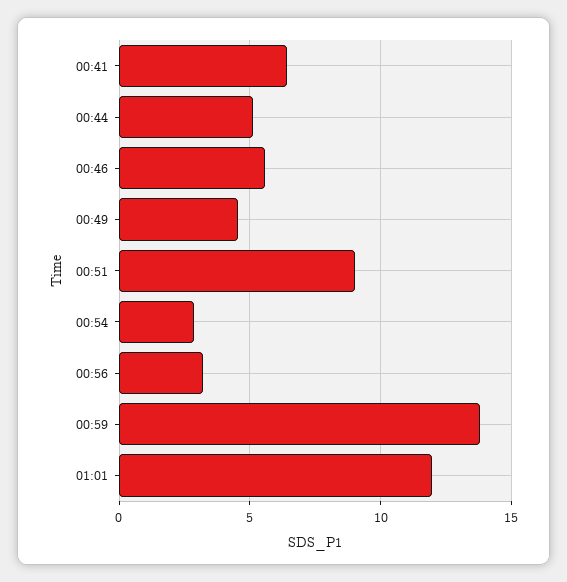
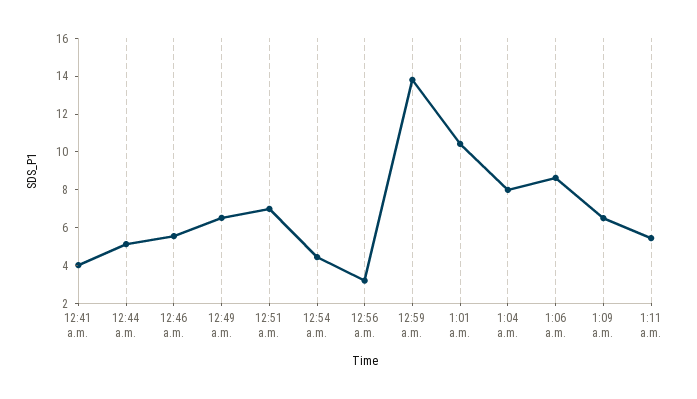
00:41: 6.5 -> 4
00:49: 4.5 -> 6.5
00:51: 9 -> 7
00:54: 3 -> 4.5
01:01: 12 -> 10.5
1:04 a.m.: none -> 8
1:06 a.m.: none -> 8.5
1:09 a.m.: none -> 6.5
1:11 a.m.: none -> 5.5

